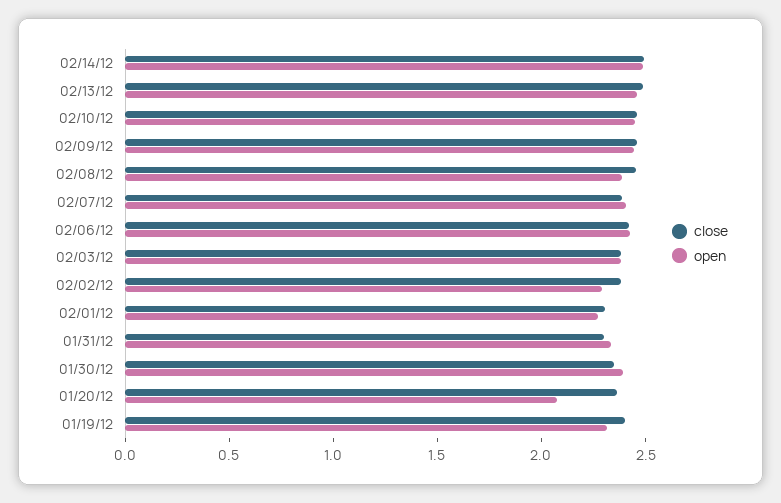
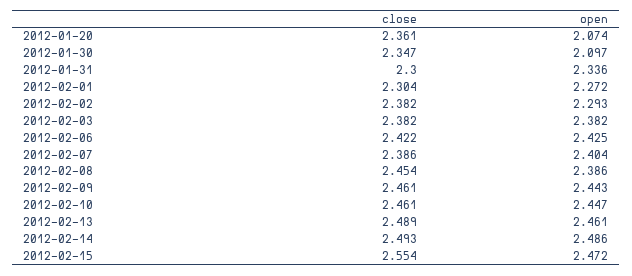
open, 01/30/12: 2.4 -> 2.097
close, 01/19/12: 2.4 -> none
open, 01/19/12: 2.3 -> none
close, 2012-02-15: none -> 2.554
open, 2012-02-15: none -> 2.472

